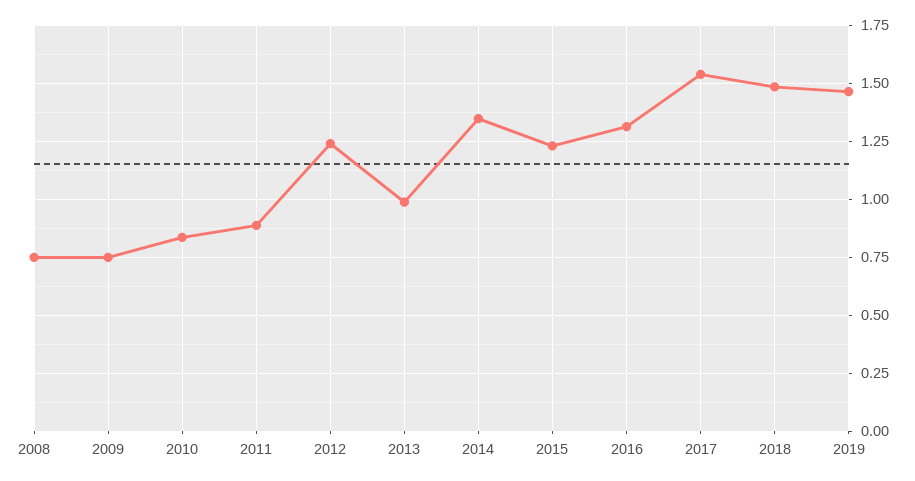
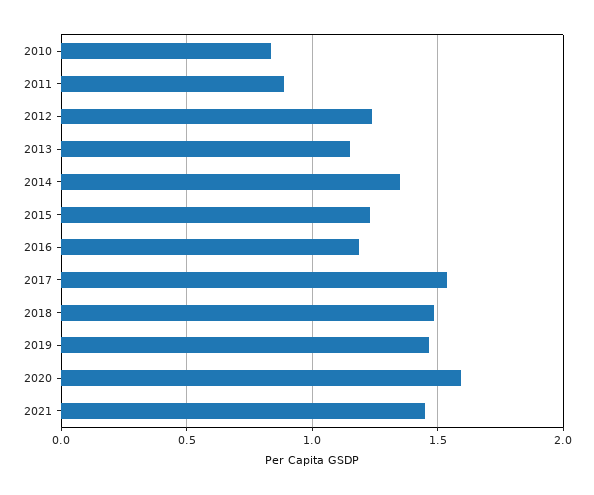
2008: 0.75 -> none
2009: 0.75 -> none
2013: 1 -> 1.15
2016: 1.3 -> 1.2
2020: none -> 1.6
2021: none -> 1.45

